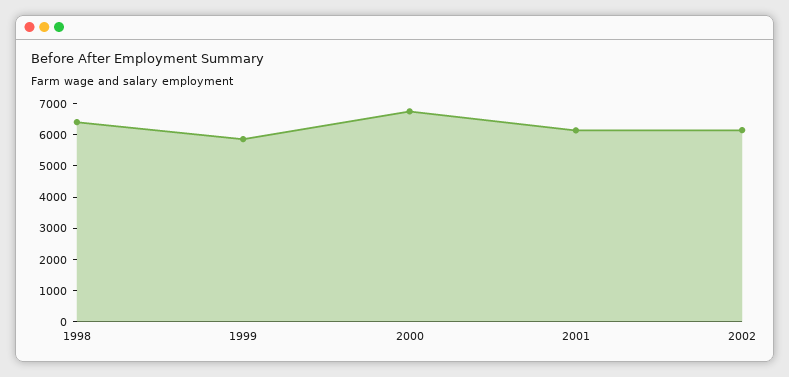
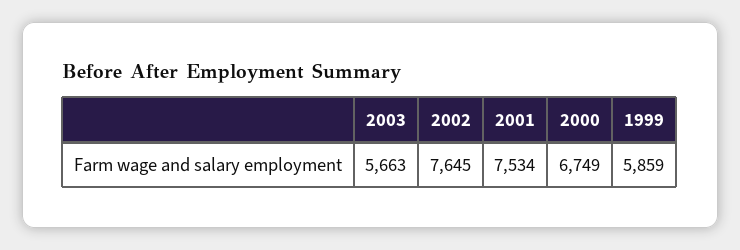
1998: 6500 -> none
2001: 6000 -> 7534
2002: 6000 -> 7645
2003: none -> 5663

